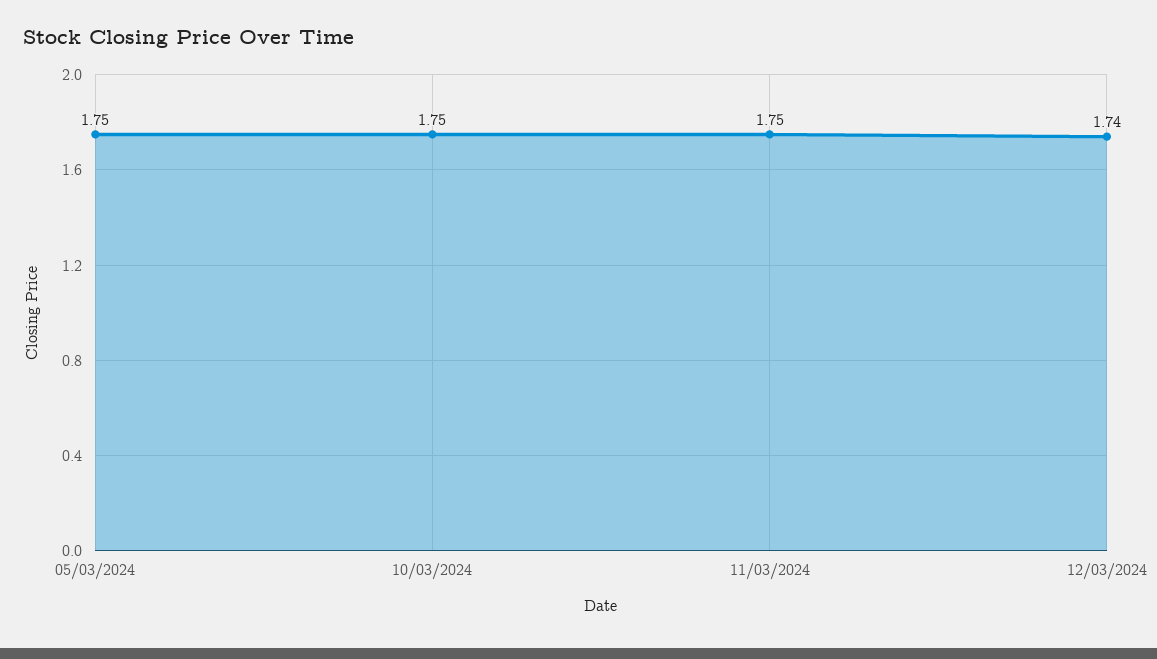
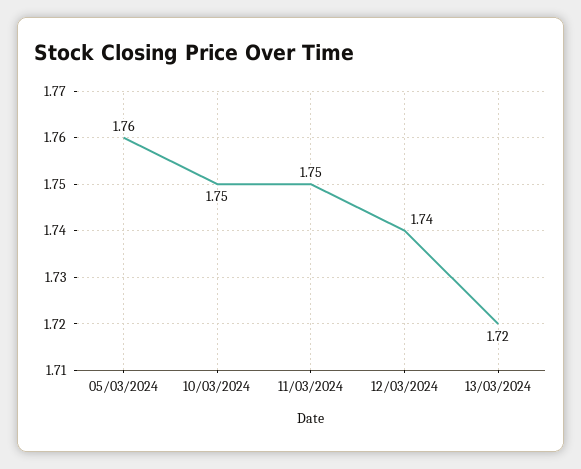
05/03/2024: 1.75 -> 1.76
13/03/2024: none -> 1.72

